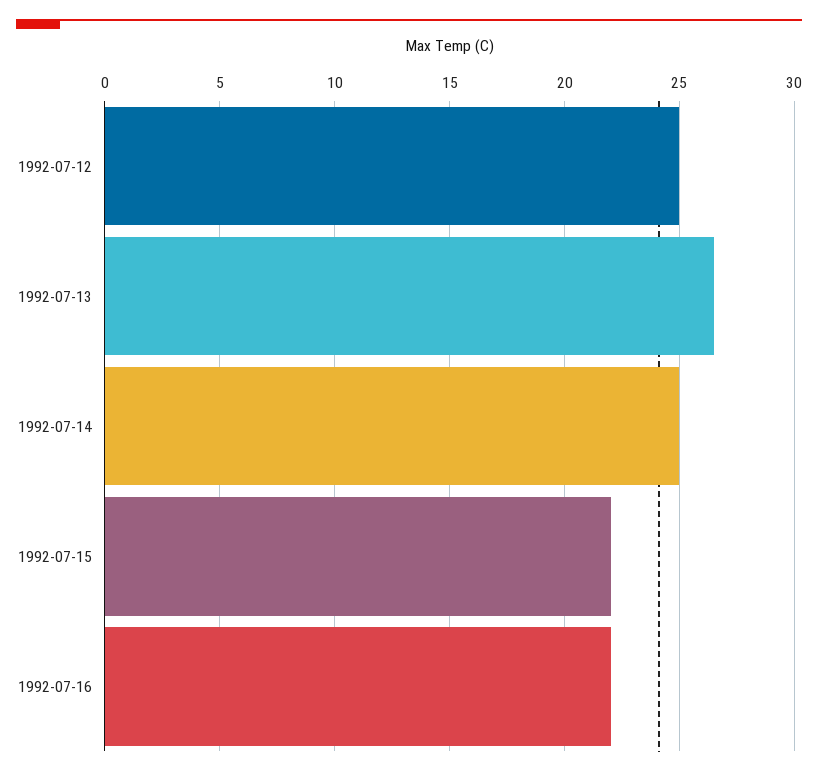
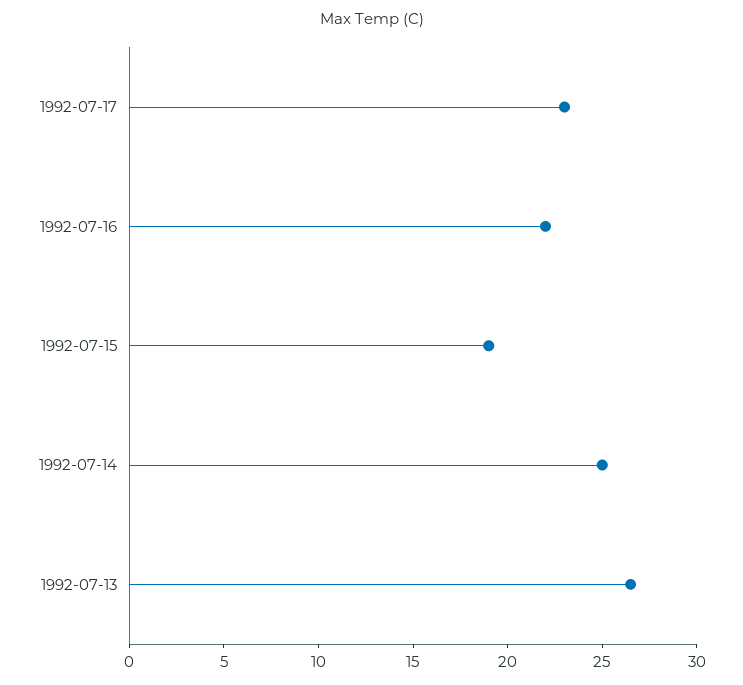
1992-07-12: 25 -> none
1992-07-15: 22 -> 19
1992-07-17: none -> 23

